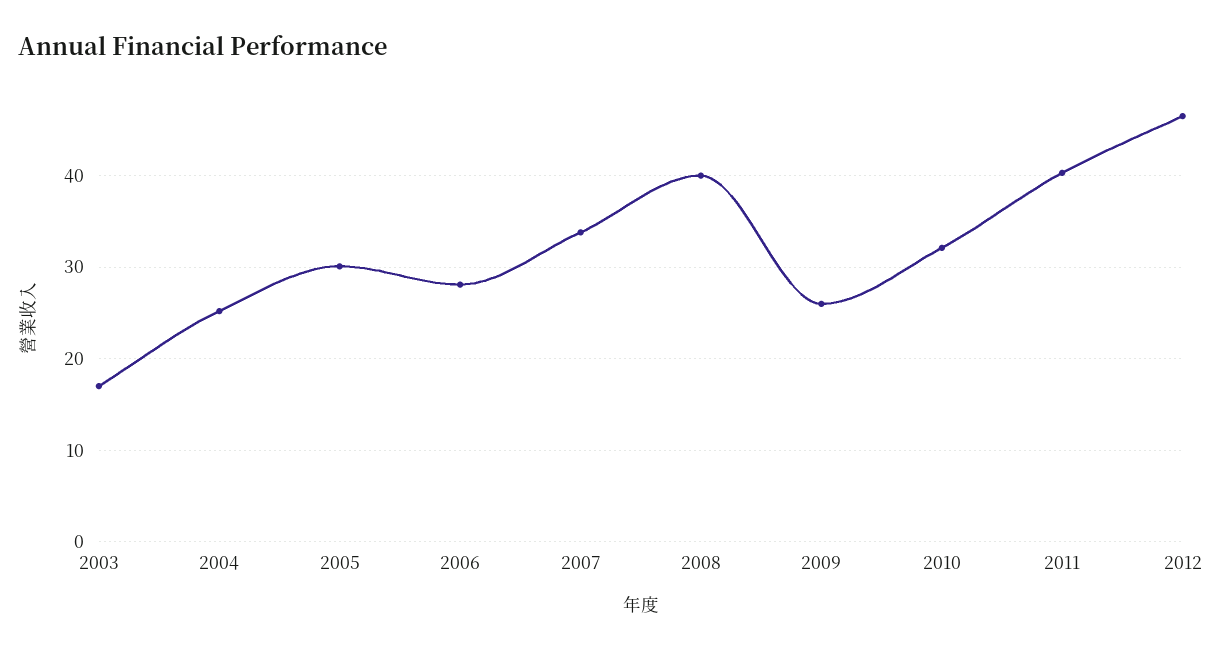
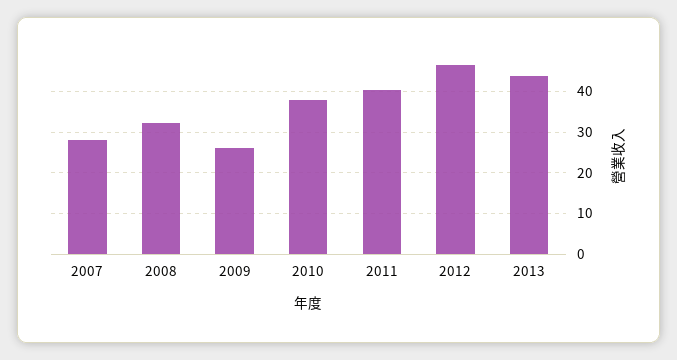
2003: 17 -> none
2004: 25 -> none
2005: 30 -> none
2006: 28 -> none
2007: 34 -> 28
2008: 40 -> 32
2010: 32 -> 38
2013: none -> 44

